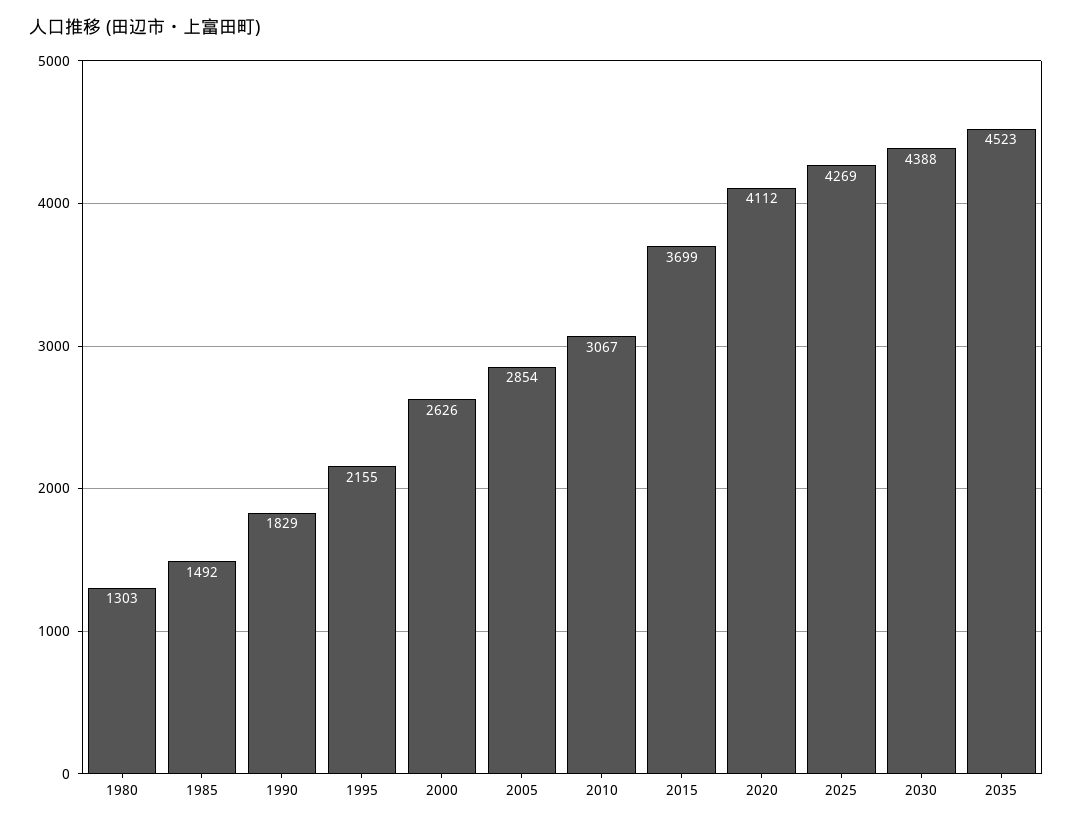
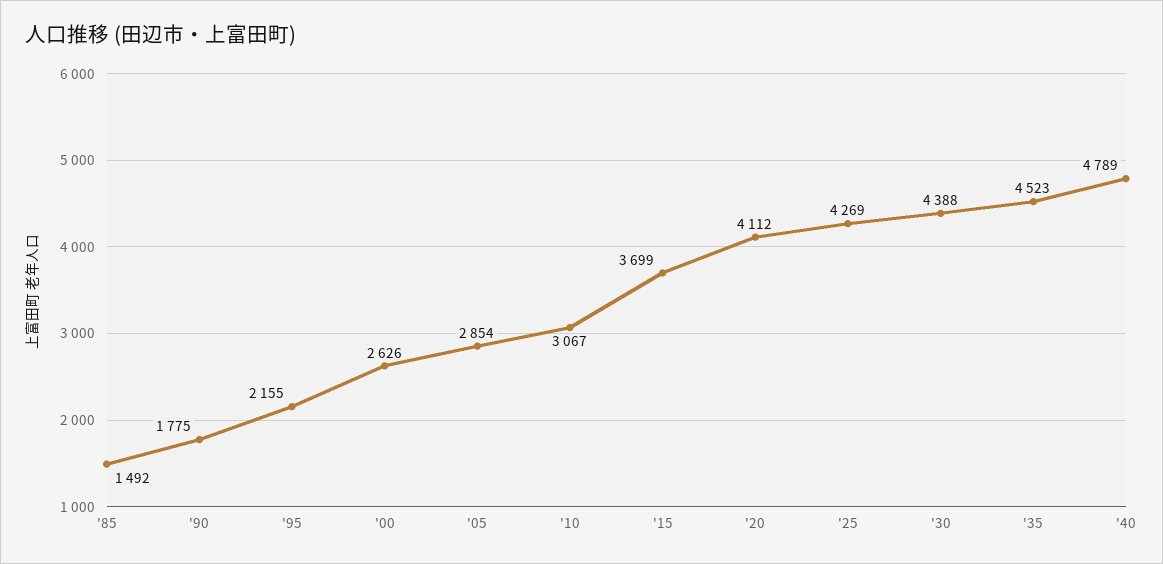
1980: 1303 -> none
1990: 1829 -> 1775
'40: none -> 4789

